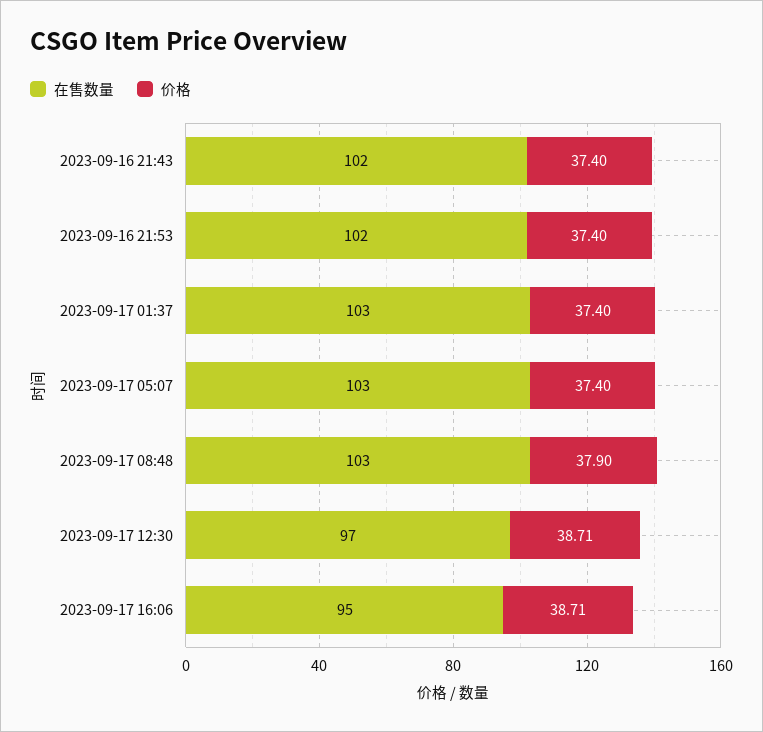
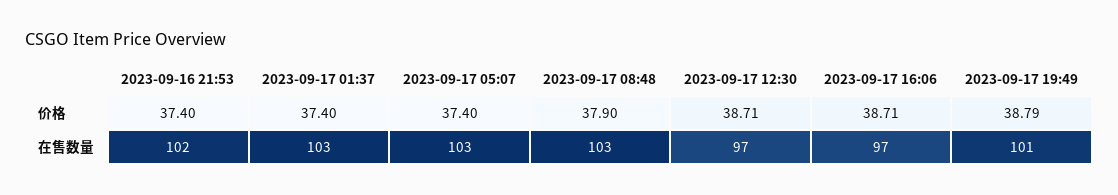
在售数量, 2023-09-16 21:43: 102 -> none
价格, 2023-09-16 21:43: 37.4 -> none
在售数量, 2023-09-17 16:06: 95 -> 97
价格, 2023-09-17 19:49: none -> 38.79
在售数量, 2023-09-17 19:49: none -> 101

